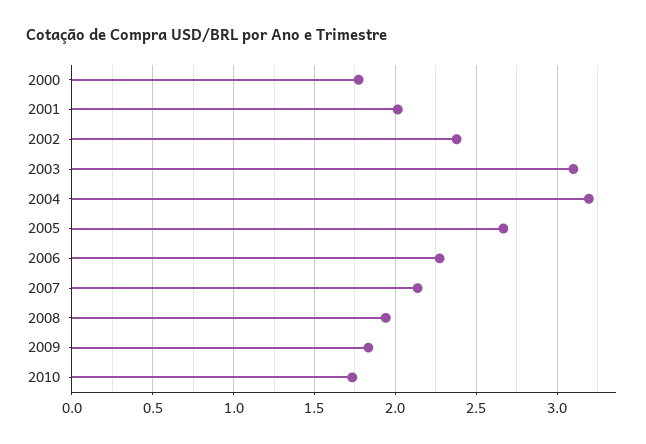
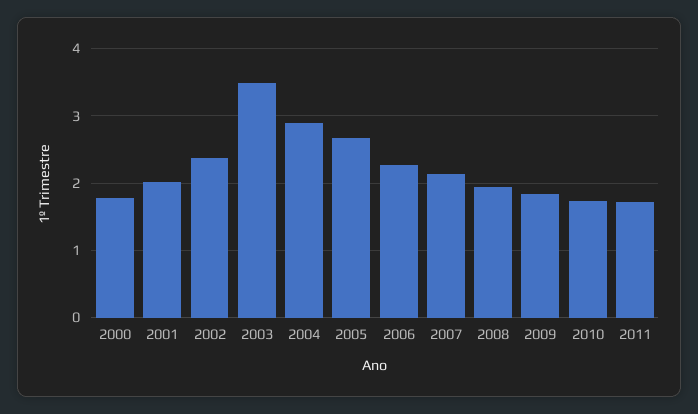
2003: 3.1 -> 3.5
2004: 3.2 -> 2.9
2011: none -> 1.7

